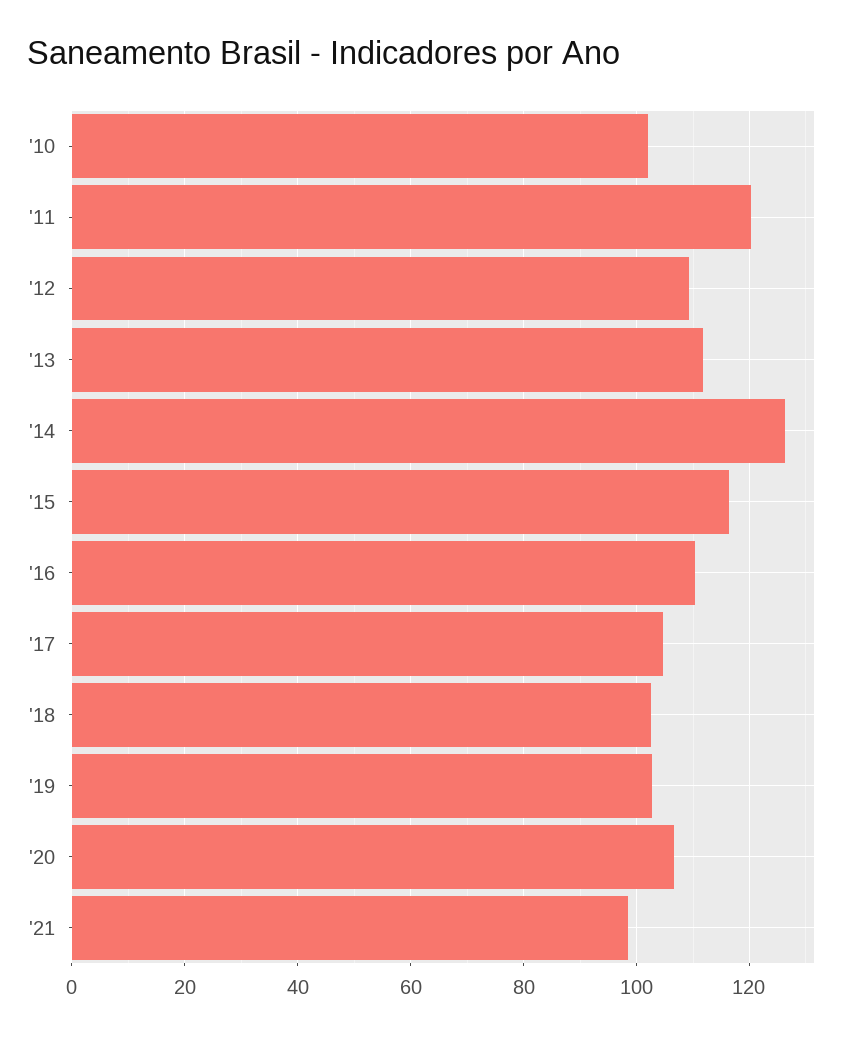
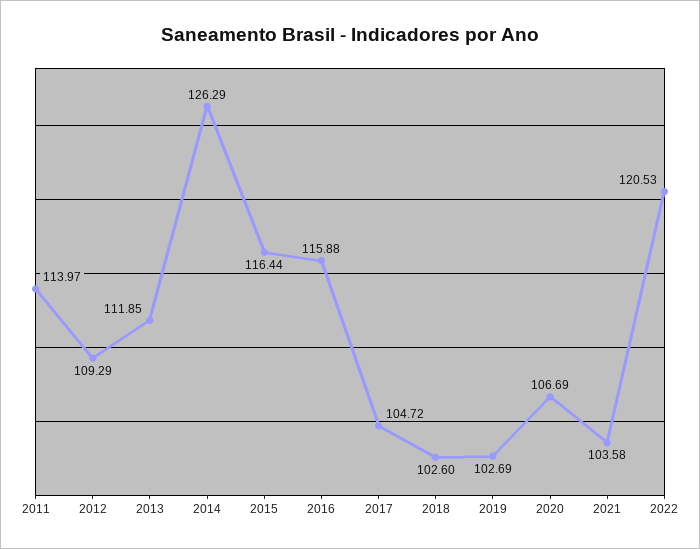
'10: 102 -> none
'11: 120 -> 113.97
'16: 110 -> 115.88
'21: 98 -> 103.58
2022: none -> 120.53

